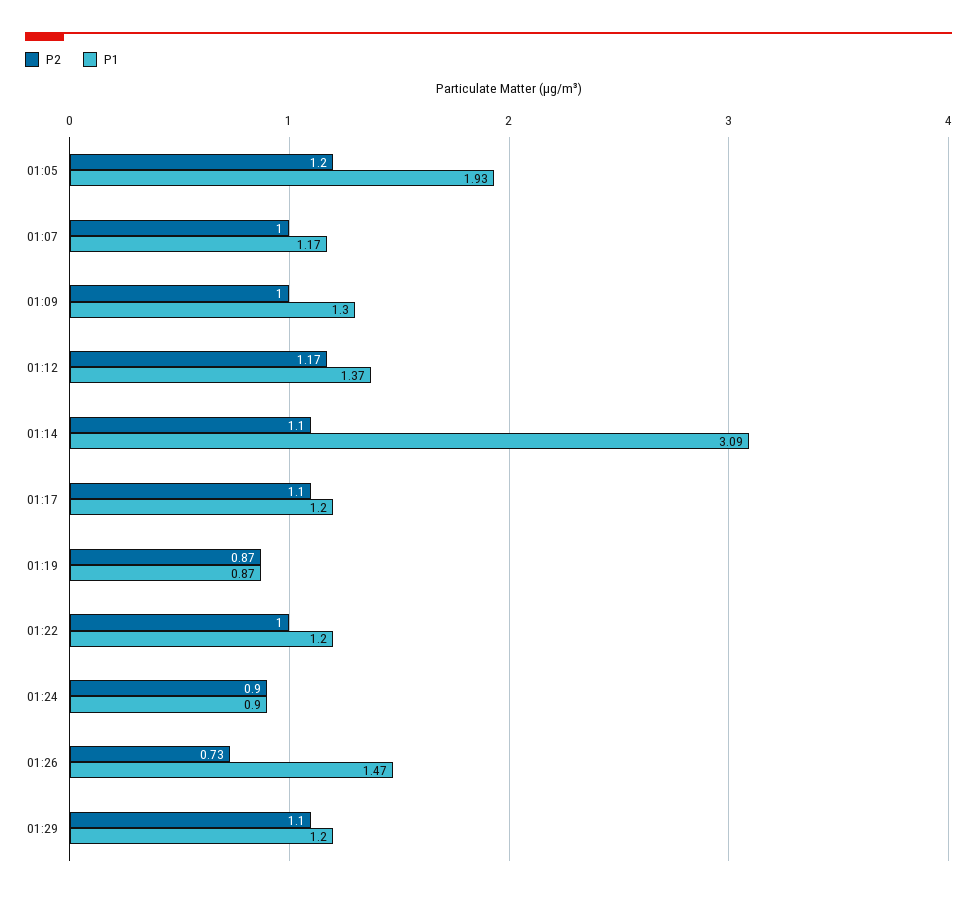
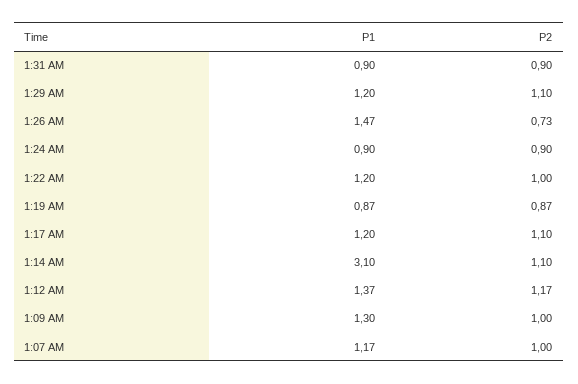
P2, 01:05: 1.2 -> none
P1, 01:05: 1.93 -> none
P1, 01:14: 3.09 -> 3.1
P1, 1:31 AM: none -> 0.9
P2, 1:31 AM: none -> 0.9

